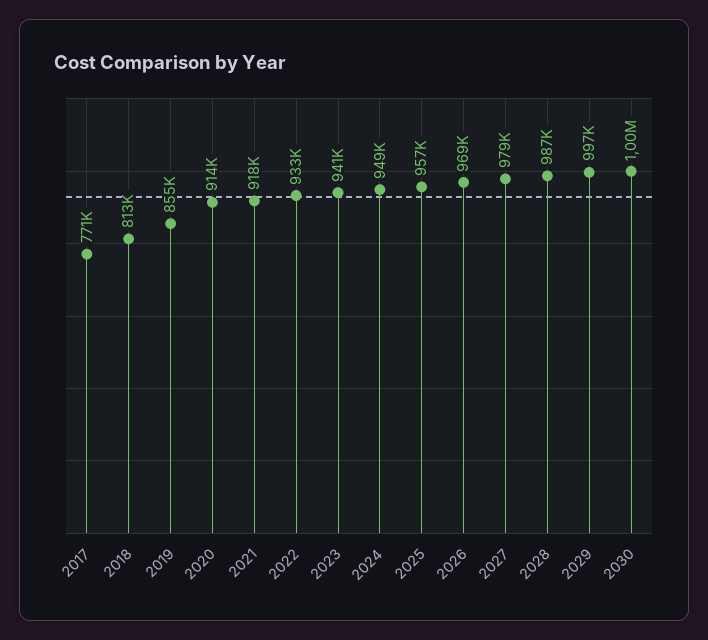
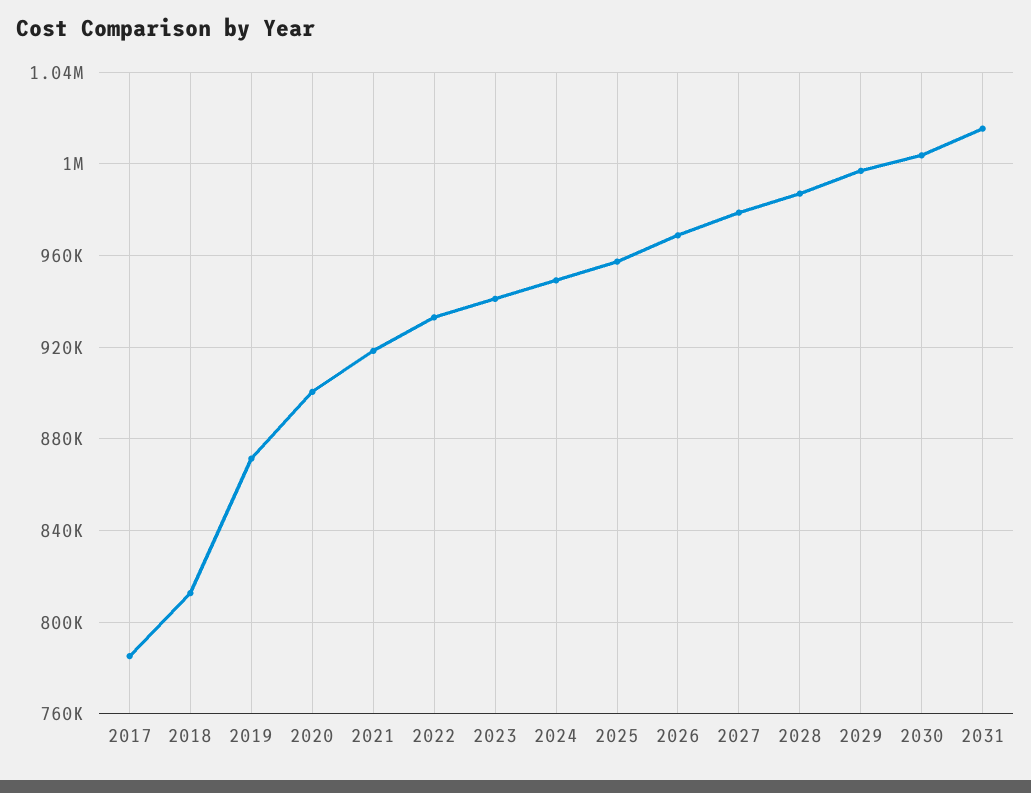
2017: 771000 -> 785000
2019: 855000 -> 870000
2020: 914000 -> 900000
2031: none -> 1015000

